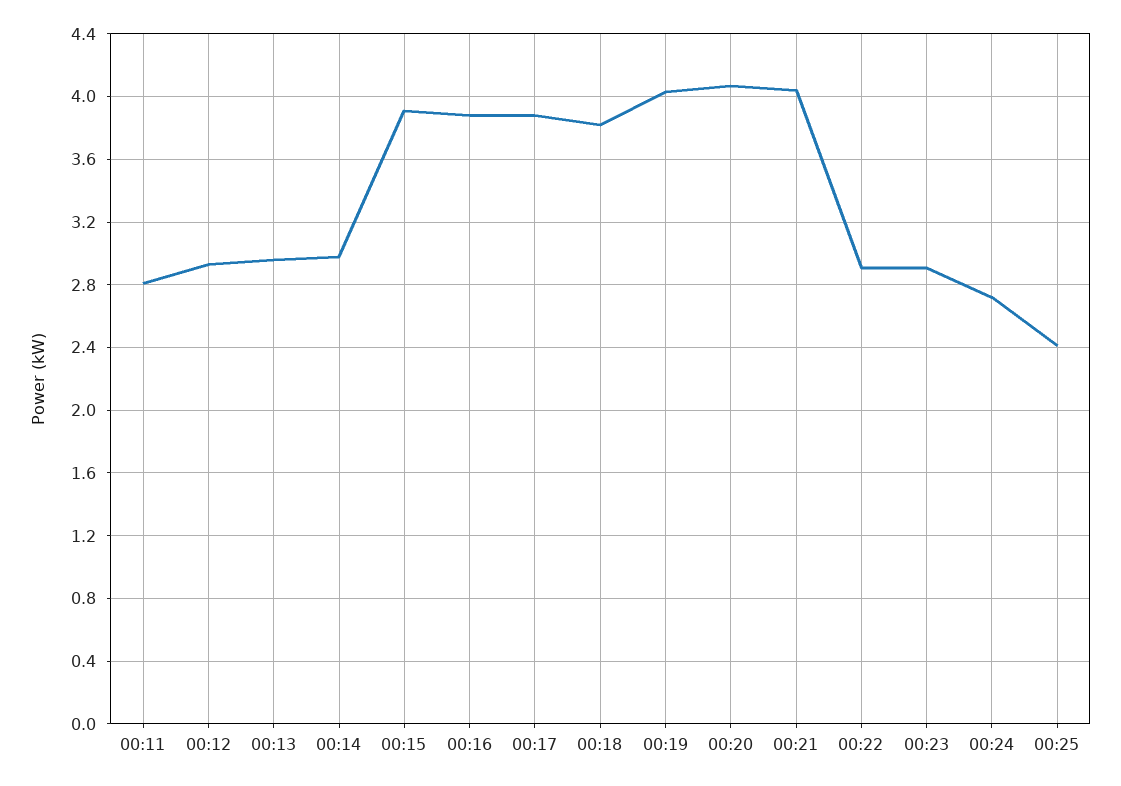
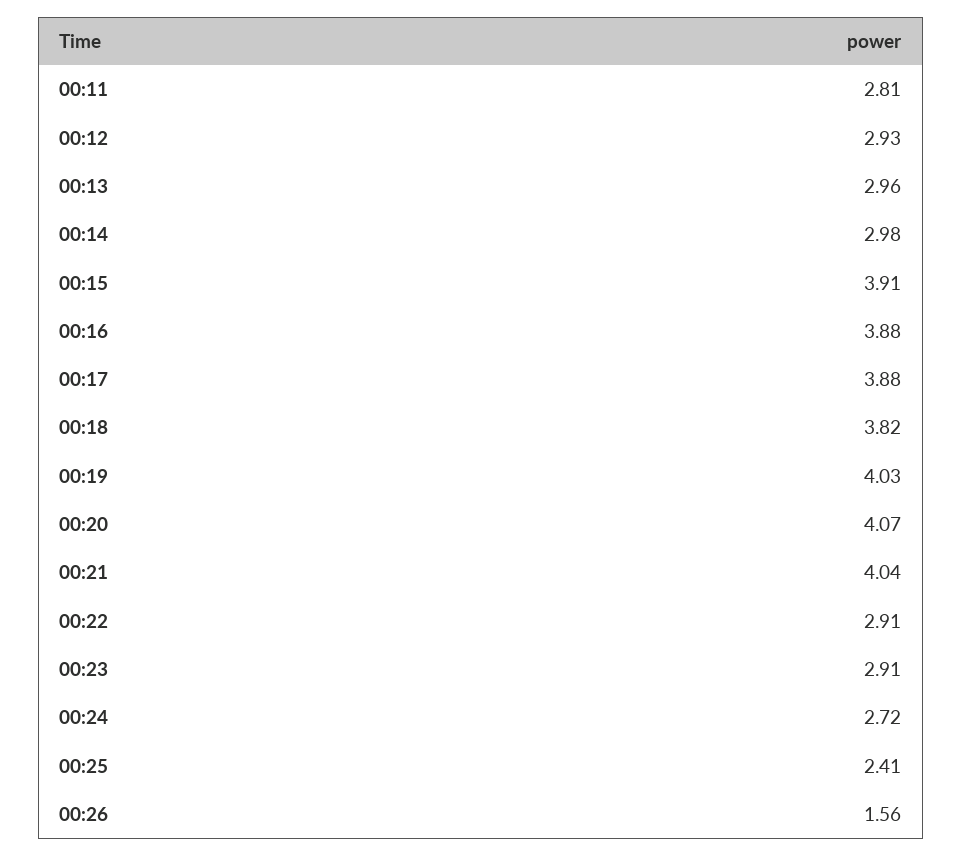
00:26: none -> 1.56

